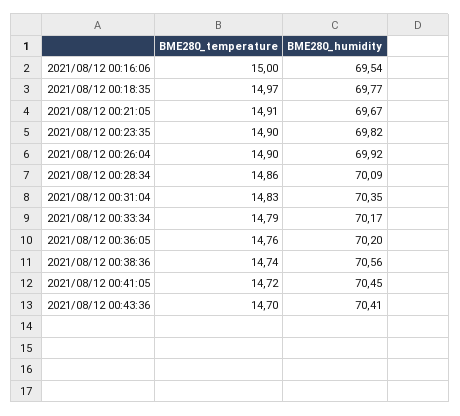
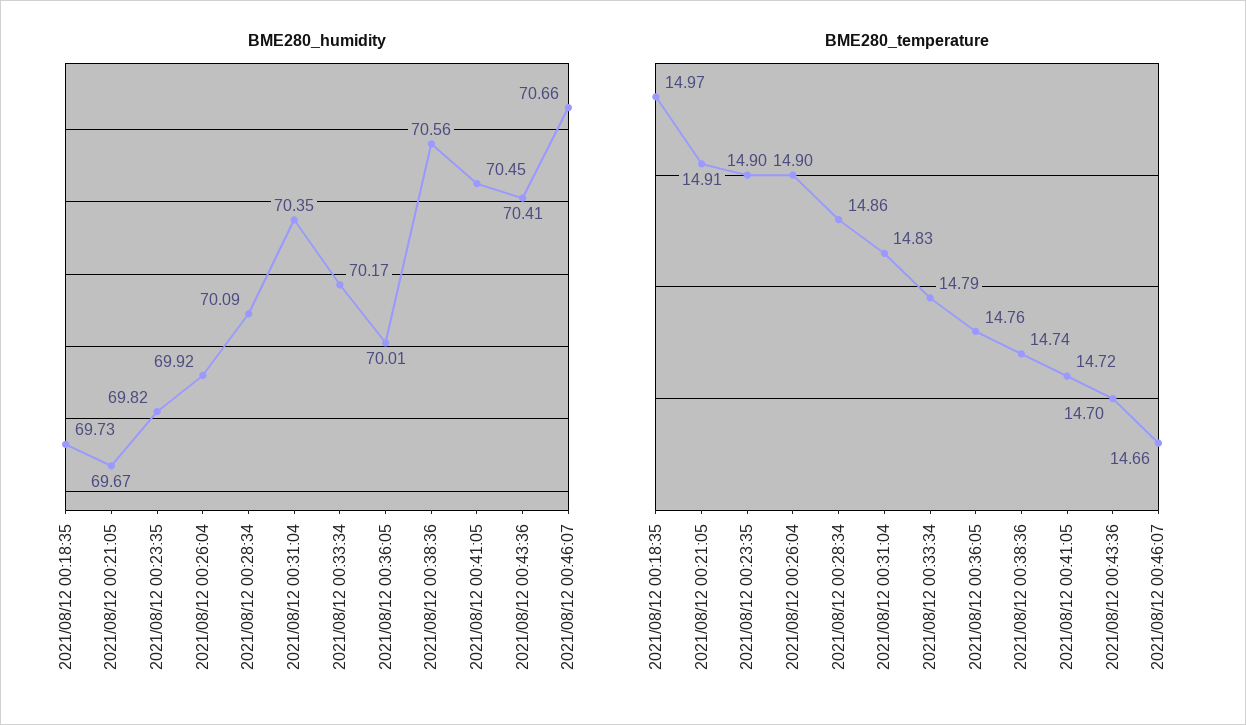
BME280_temperature, 2021/08/12 00:16:06: 15 -> none
BME280_humidity, 2021/08/12 00:16:06: 69.54 -> none
BME280_humidity, 2021/08/12 00:18:35: 69.77 -> 69.73
BME280_humidity, 2021/08/12 00:36:05: 70.2 -> 70.01
BME280_humidity, 2021/08/12 00:46:07: none -> 70.66
BME280_temperature, 2021/08/12 00:46:07: none -> 14.66

